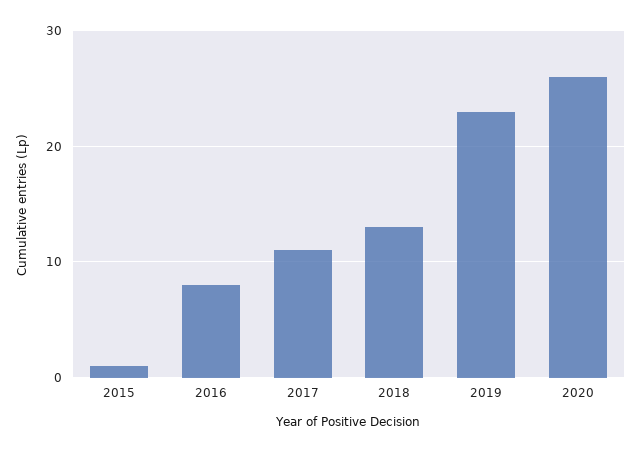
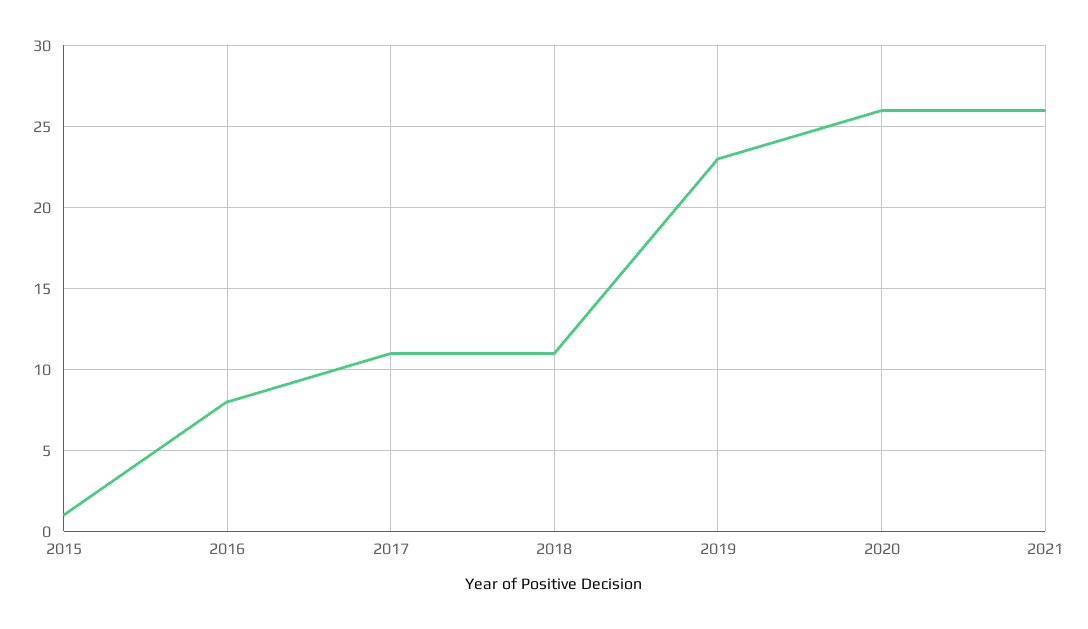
2018: 13 -> 11
2021: none -> 26

